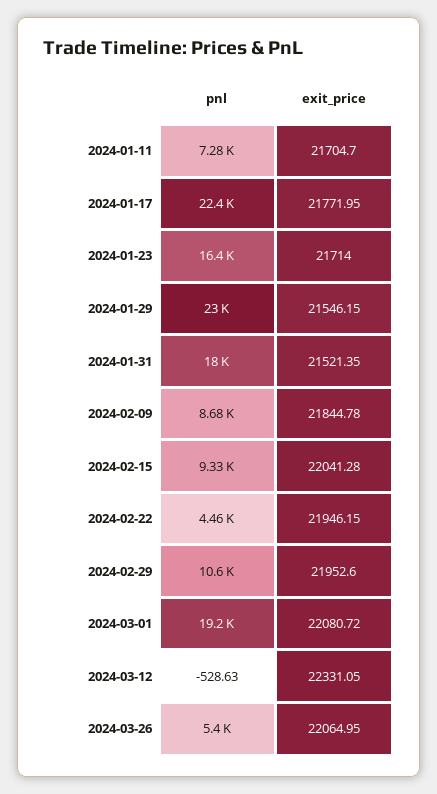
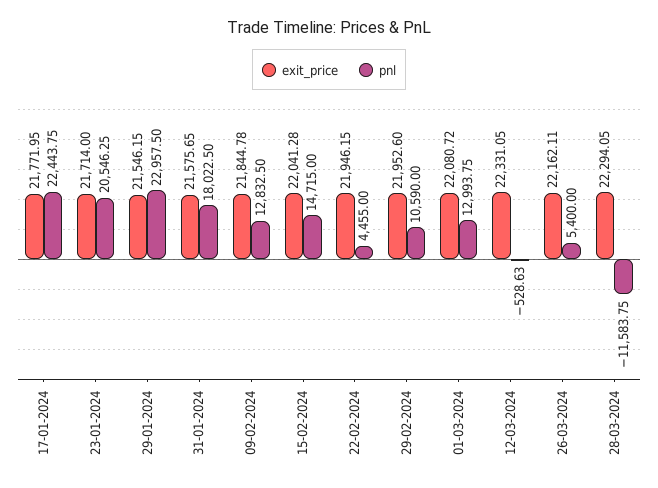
pnl, 2024-01-11: 7280 -> none
exit_price, 2024-01-11: 21704.7 -> none
pnl, 2024-01-23: 16400 -> 20546.25
exit_price, 2024-01-31: 21521.35 -> 21575.65
pnl, 2024-02-09: 8680 -> 12832.5
pnl, 2024-02-15: 9330 -> 14715
pnl, 2024-03-01: 19200 -> 12993.75
exit_price, 2024-03-26: 22064.95 -> 22162.11
exit_price, 28-03-2024: none -> 22294.05
pnl, 28-03-2024: none -> -11583.75

